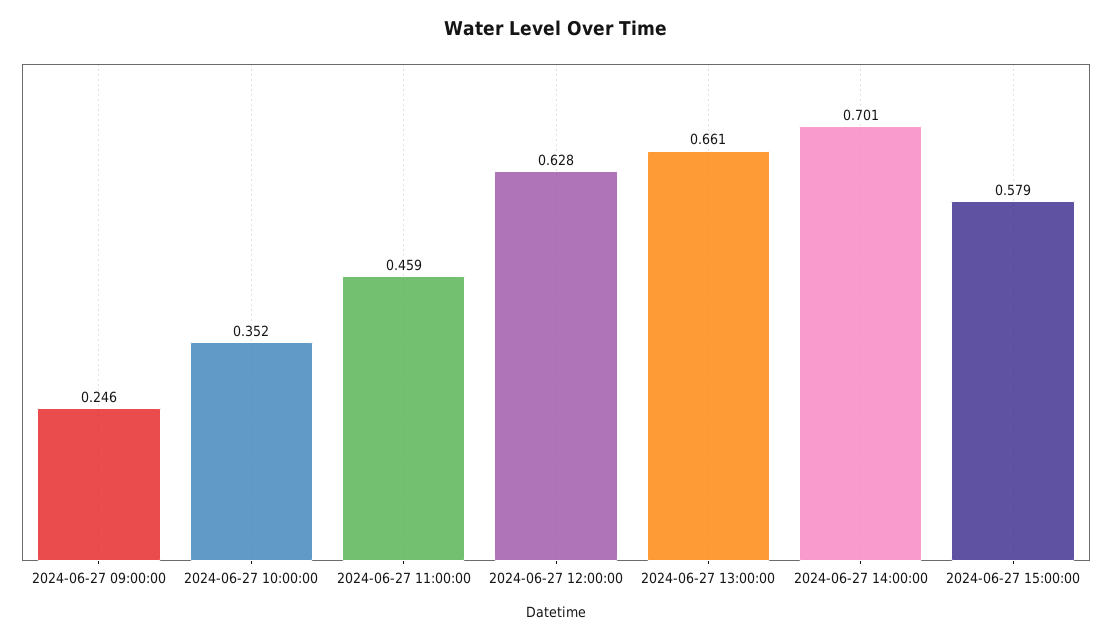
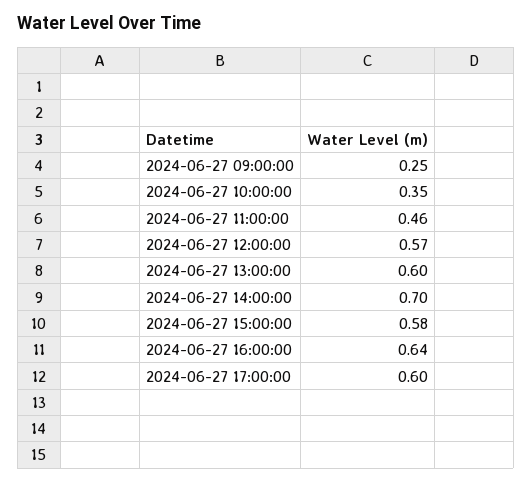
2024-06-27 12:00:00: 0.628 -> 0.57
2024-06-27 13:00:00: 0.661 -> 0.6
2024-06-27 16:00:00: none -> 0.64
2024-06-27 17:00:00: none -> 0.6

